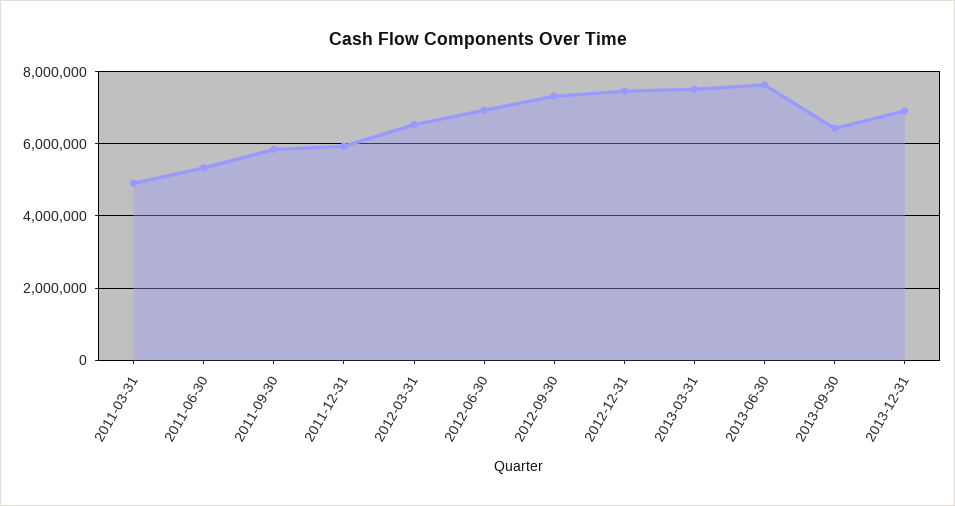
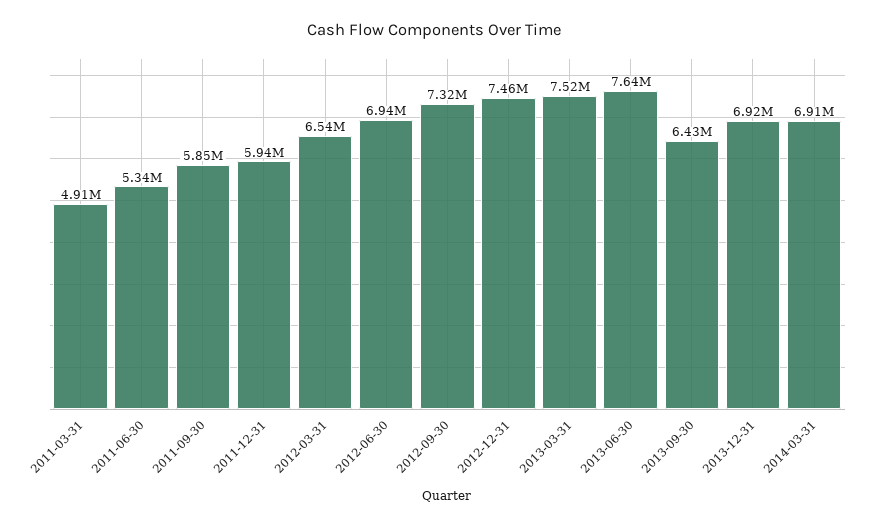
2014-03-31: none -> 6910000

